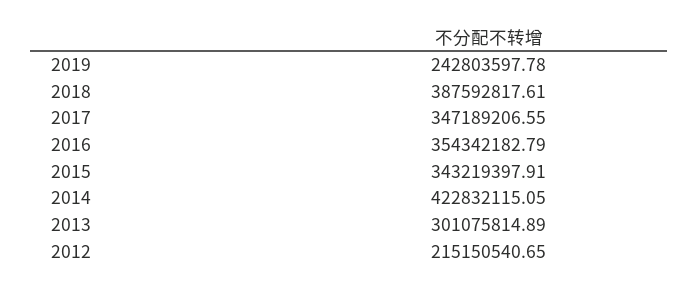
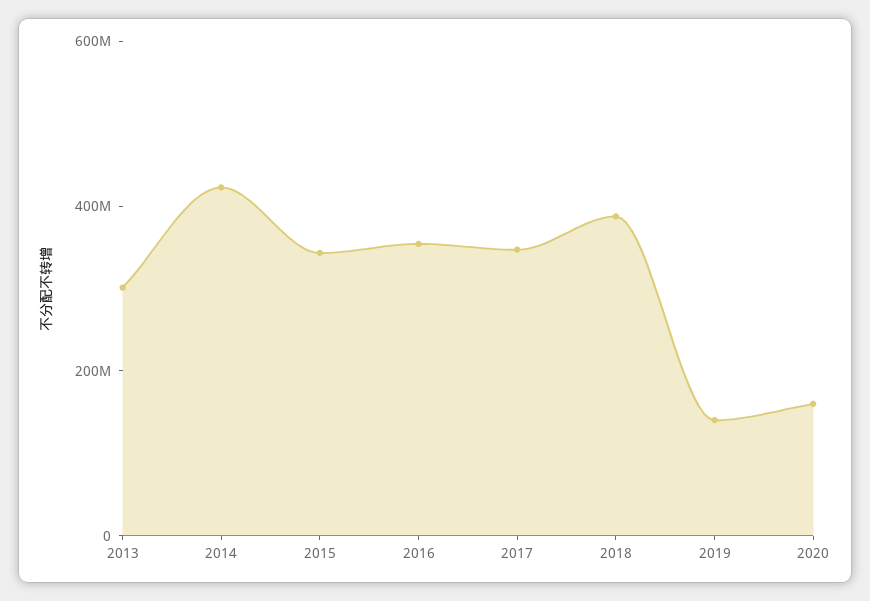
2019: 242803597.78 -> 150000000
2012: 215150540.65 -> none
2020: none -> 150000000

